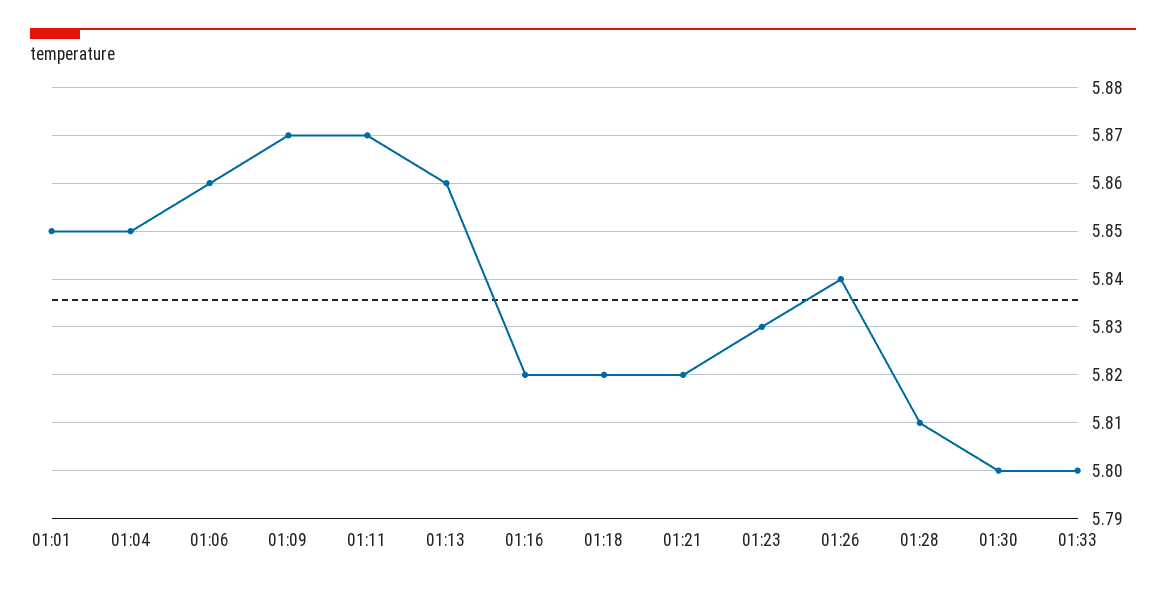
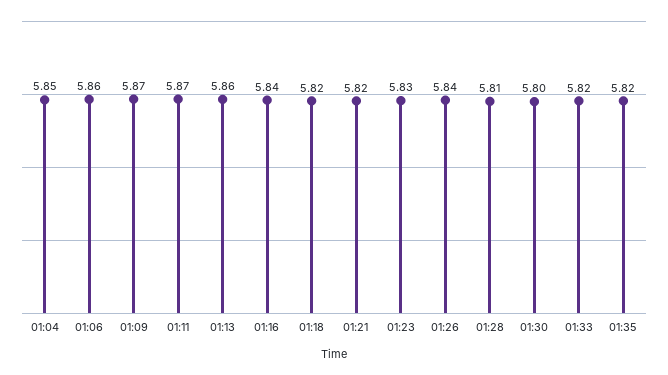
01:01: 5.85 -> none
01:16: 5.82 -> 5.84
01:33: 5.8 -> 5.82
01:35: none -> 5.82

